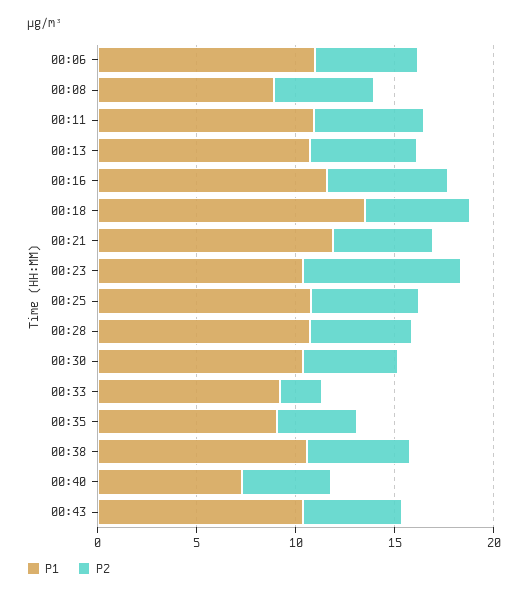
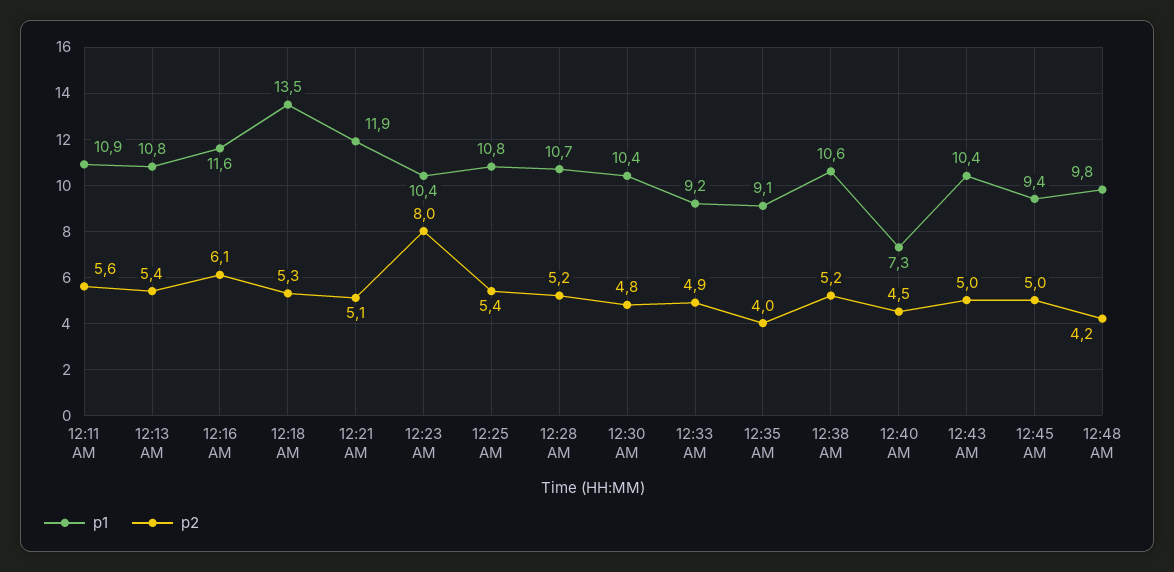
P1, 00:06: 11 -> none
P2, 00:06: 5 -> none
P1, 00:08: 9 -> none
P2, 00:08: 5 -> none
P2, 00:33: 2 -> 4.9
P1, 12:45 AM: none -> 9.4
P2, 12:45 AM: none -> 5
P1, 12:48 AM: none -> 9.8
P2, 12:48 AM: none -> 4.2

